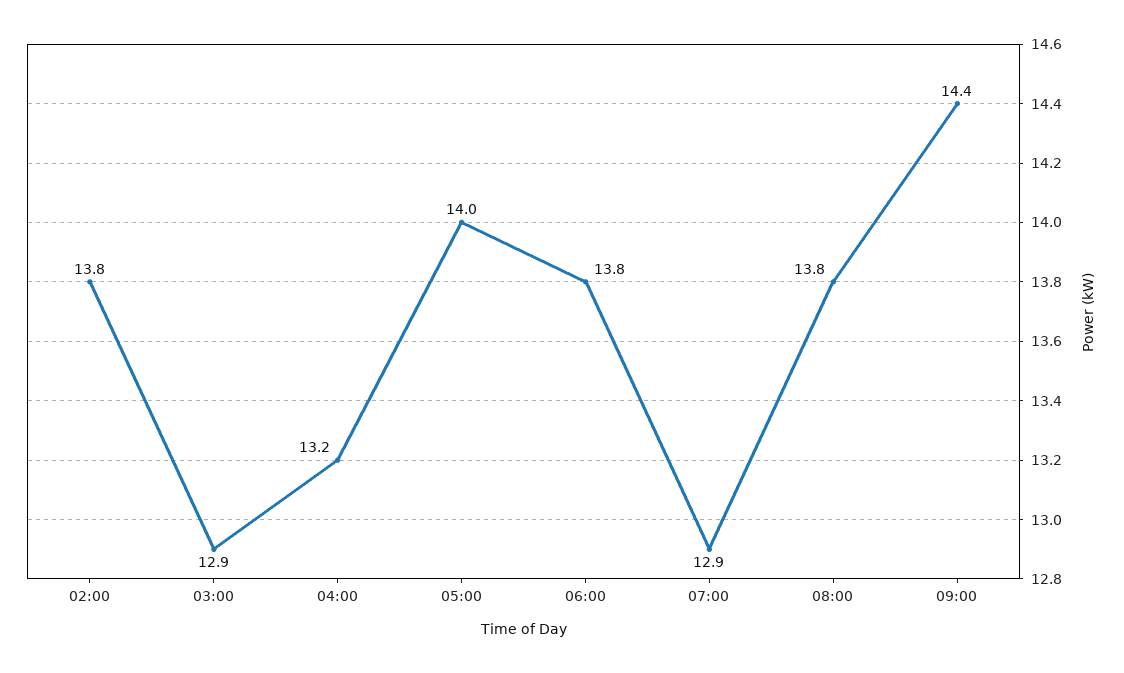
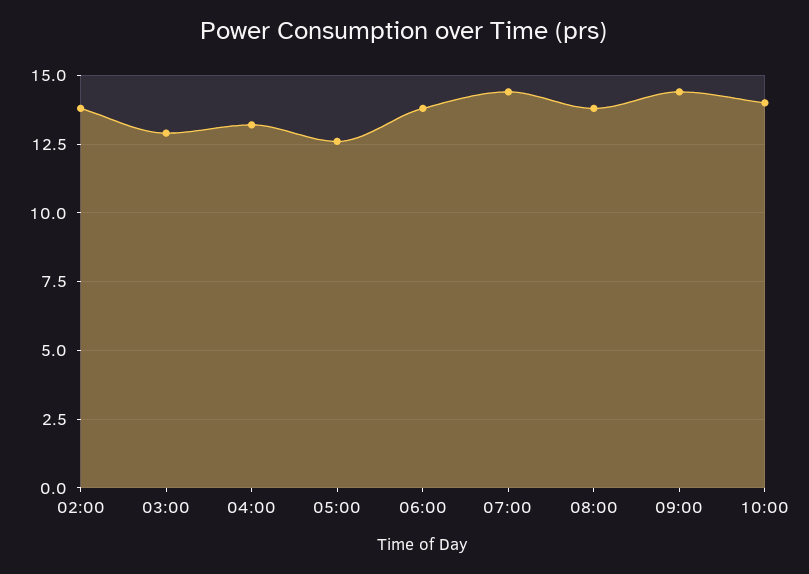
05:00: 14 -> 12.5
07:00: 12.9 -> 14.5
10:00: none -> 14

